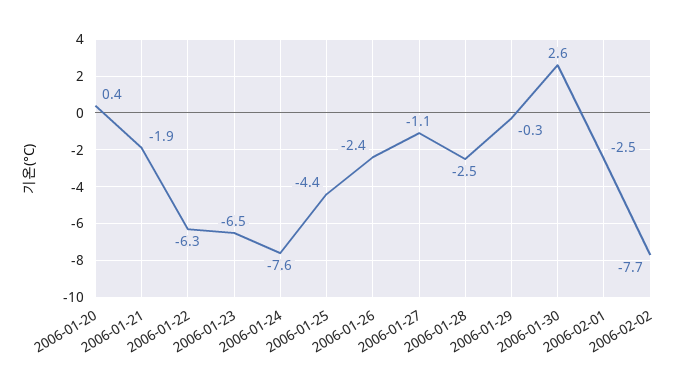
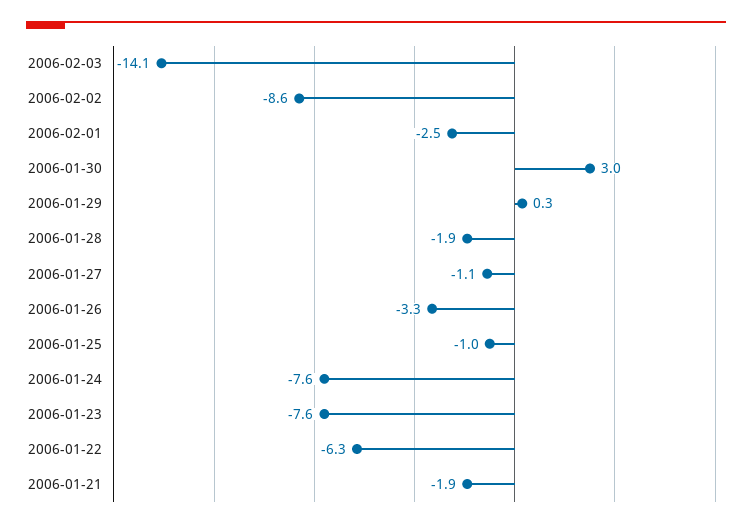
2006-01-20: 0.4 -> none
2006-01-23: -6.5 -> -7.6
2006-01-25: -4.4 -> -1
2006-01-26: -2.4 -> -3.3
2006-01-28: -2.5 -> -1.9
2006-01-29: -0.3 -> 0.3
2006-01-30: 2.6 -> 3
2006-02-02: -7.7 -> -8.6
2006-02-03: none -> -14.1

